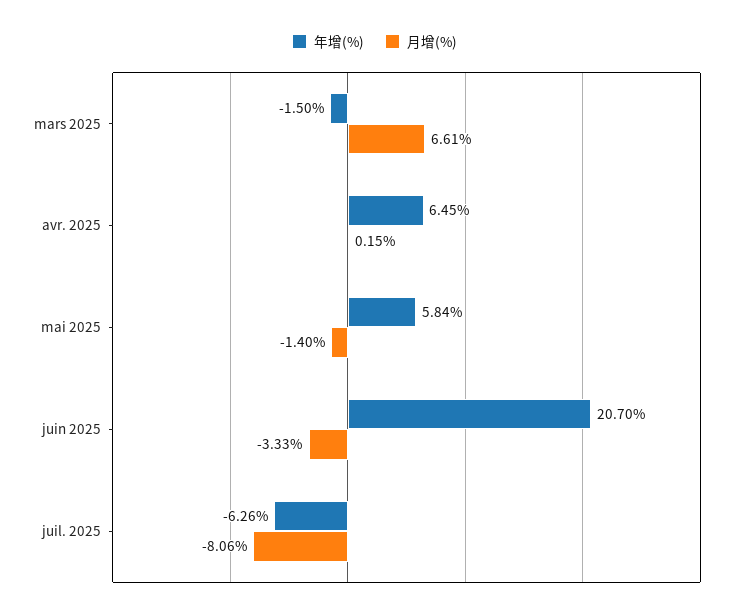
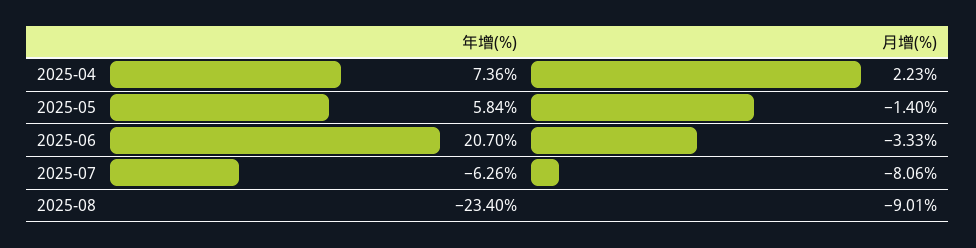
年增(%), mars 2025: -1.5 -> none
月增(%), mars 2025: 6.61 -> none
年增(%), avr. 2025: 6.45 -> 7.36
月增(%), avr. 2025: 0.15 -> 2.23
年增(%), 2025-08: none -> -23.4
月增(%), 2025-08: none -> -9.01

